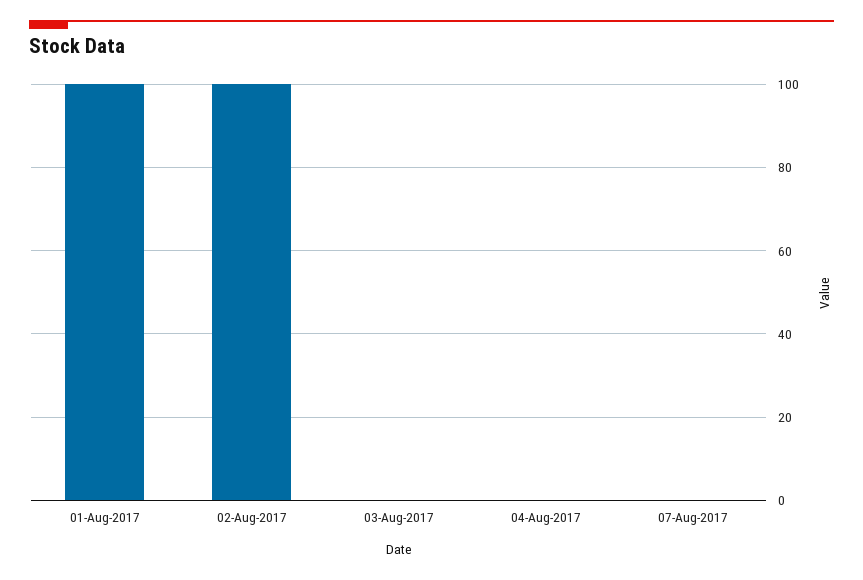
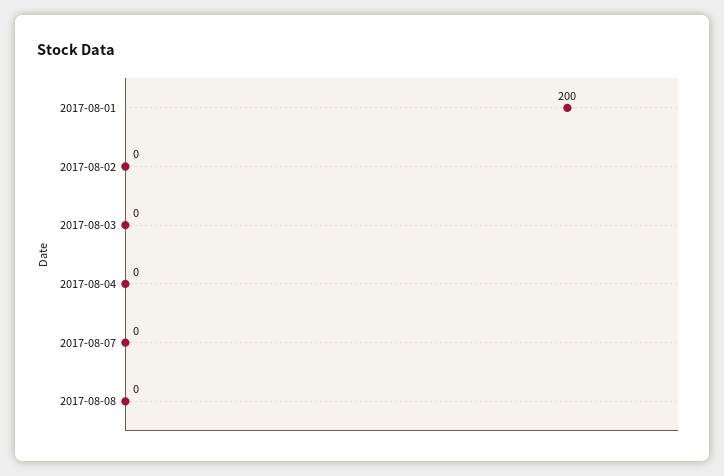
01-Aug-2017: 100 -> 200
02-Aug-2017: 100 -> 0
2017-08-08: none -> 0

